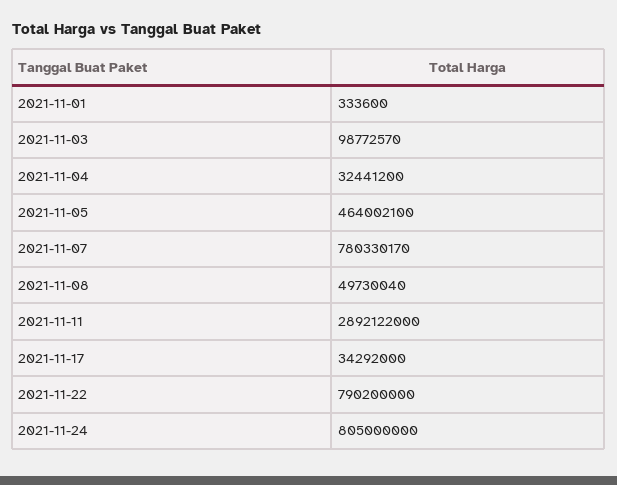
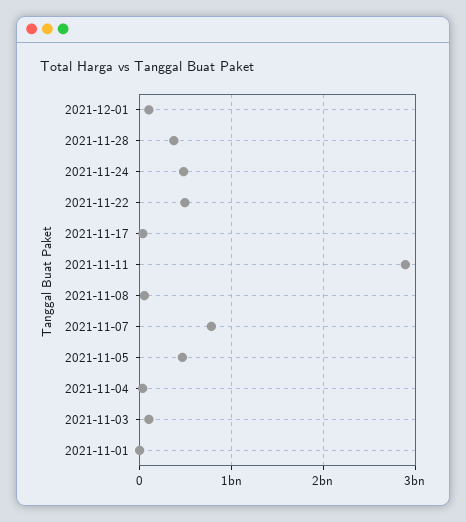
2021-11-22: 790200000 -> 500000000
2021-11-24: 805000000 -> 500000000
2021-12-01: none -> 100000000
2021-11-28: none -> 400000000

